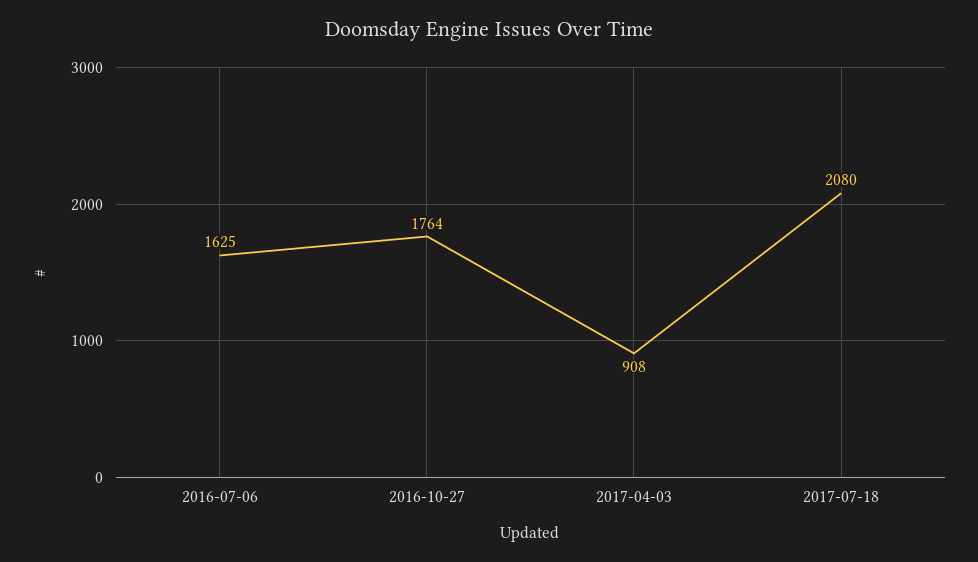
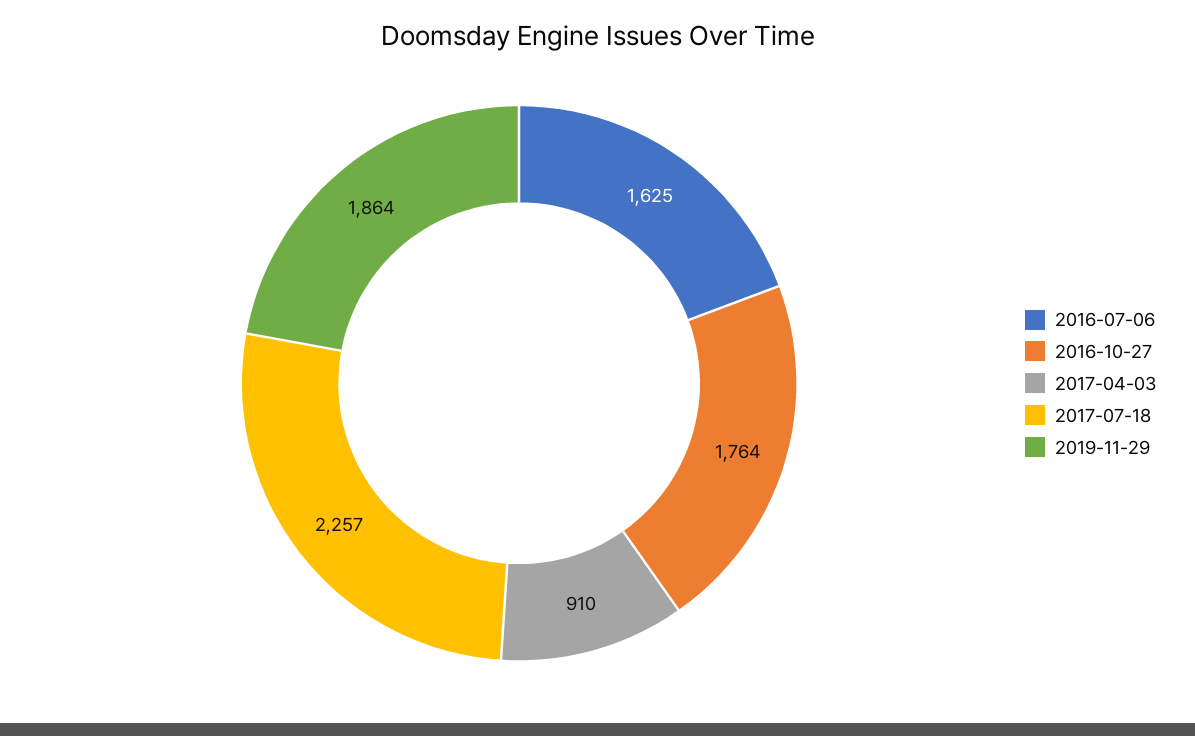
2017-04-03: 908 -> 910
2017-07-18: 2080 -> 2257
2019-11-29: none -> 1864

